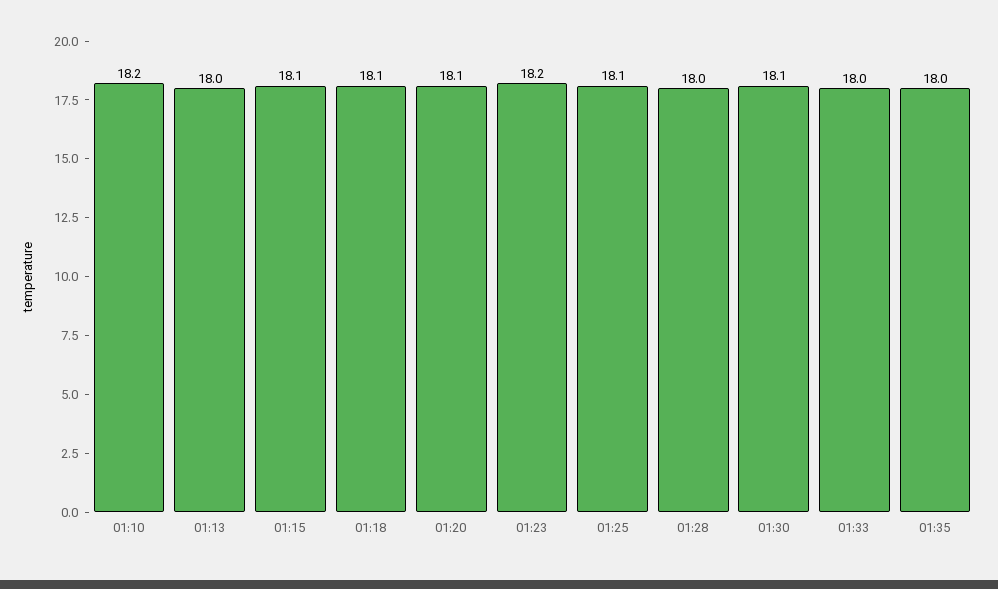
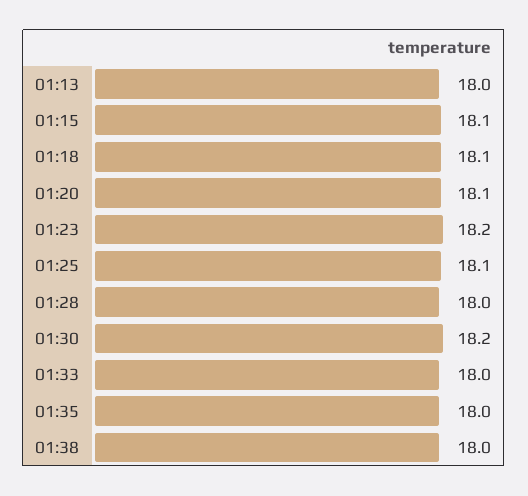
01:10: 18.2 -> none
01:30: 18.1 -> 18.2
01:38: none -> 18

